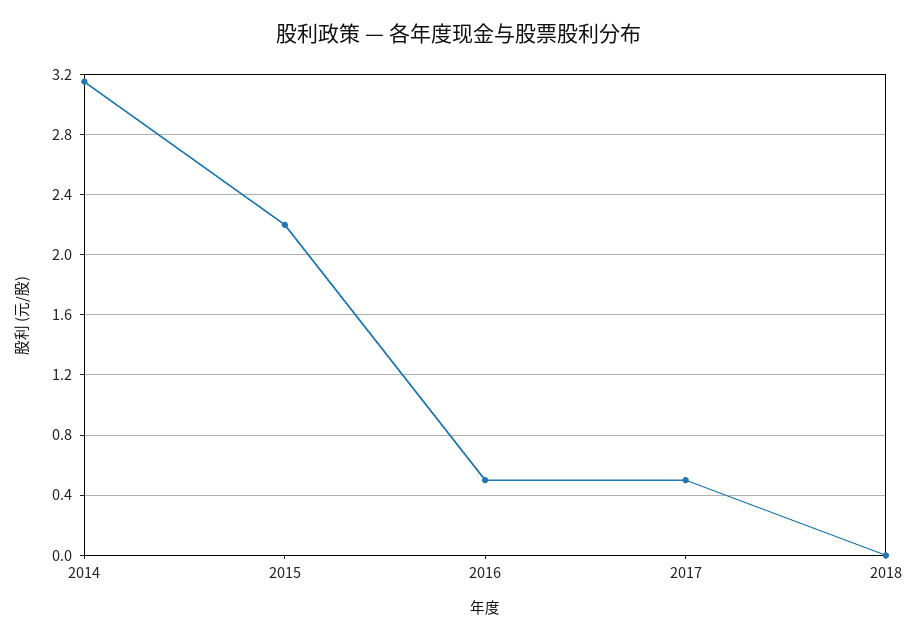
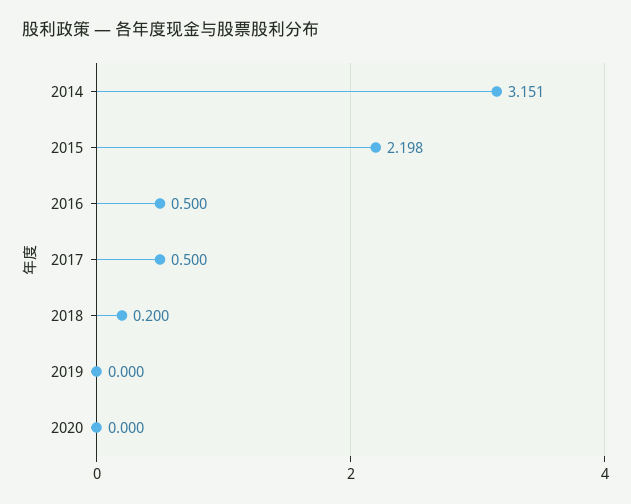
2018: 0 -> 0.2
2019: none -> 0
2020: none -> 0

